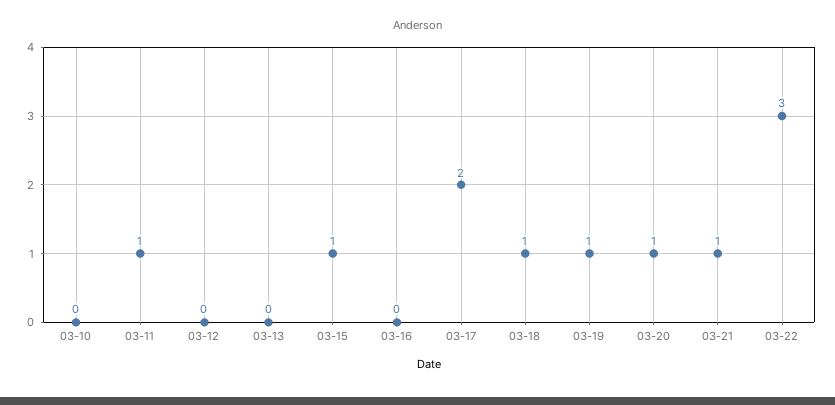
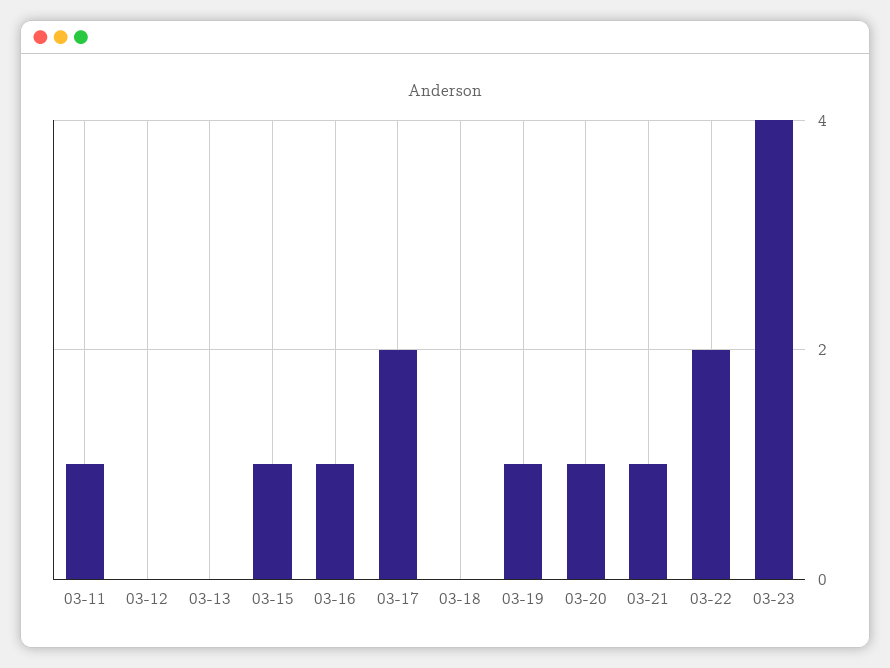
03-10: 0 -> none
03-16: 0 -> 1
03-18: 1 -> 0
03-22: 3 -> 2
03-23: none -> 4

